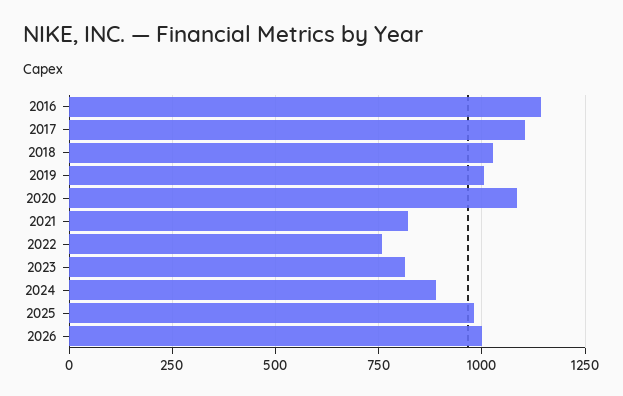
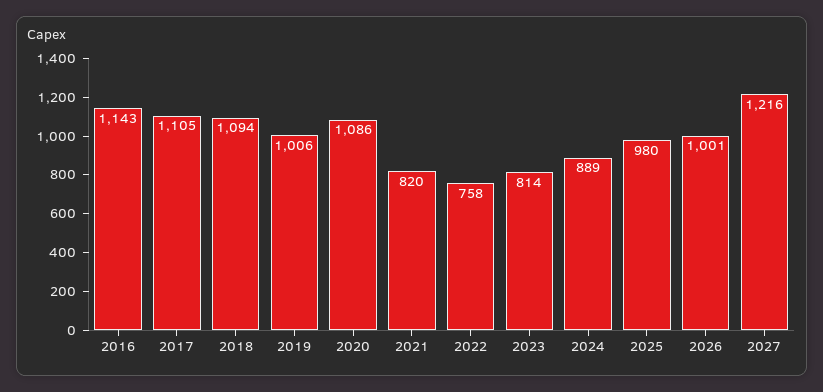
2018: 1025 -> 1094
2027: none -> 1216

